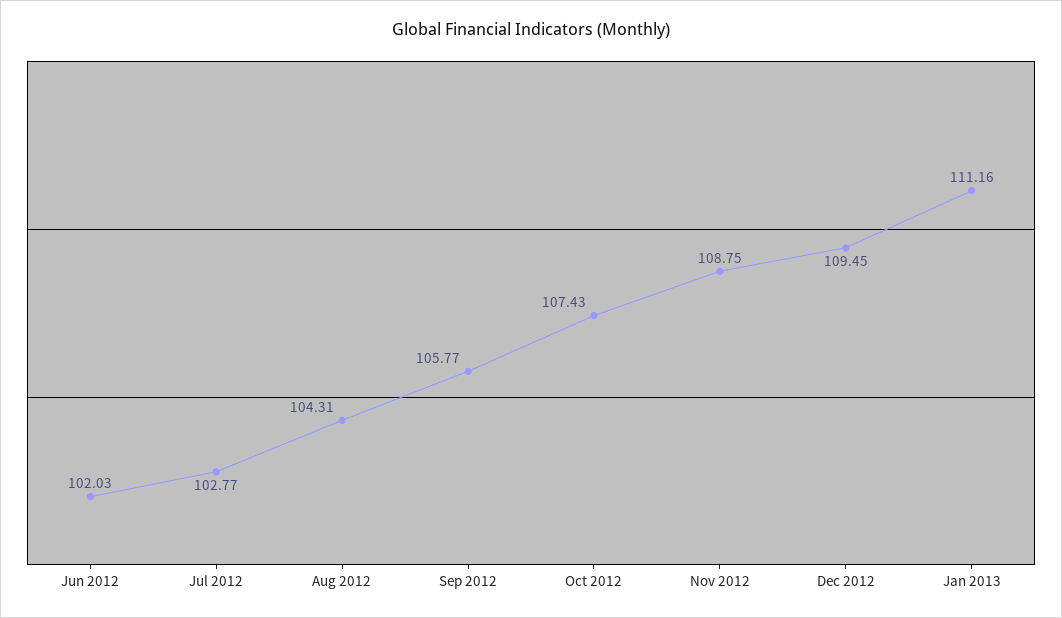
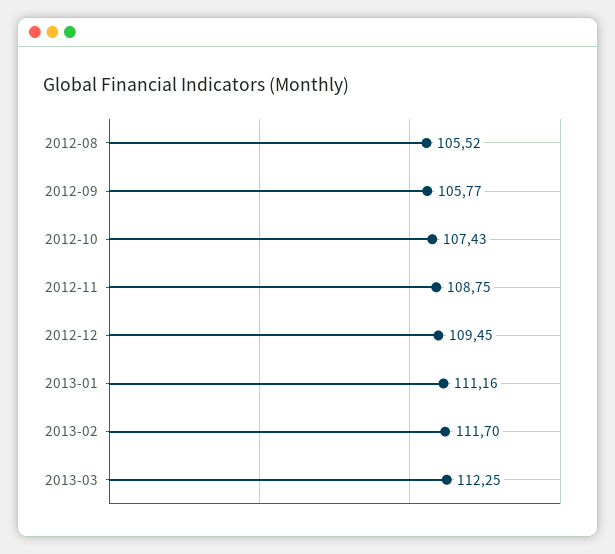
Jun 2012: 102.03 -> none
Jul 2012: 102.77 -> none
Aug 2012: 104.31 -> 105.52
2013-02: none -> 111.7
2013-03: none -> 112.25

